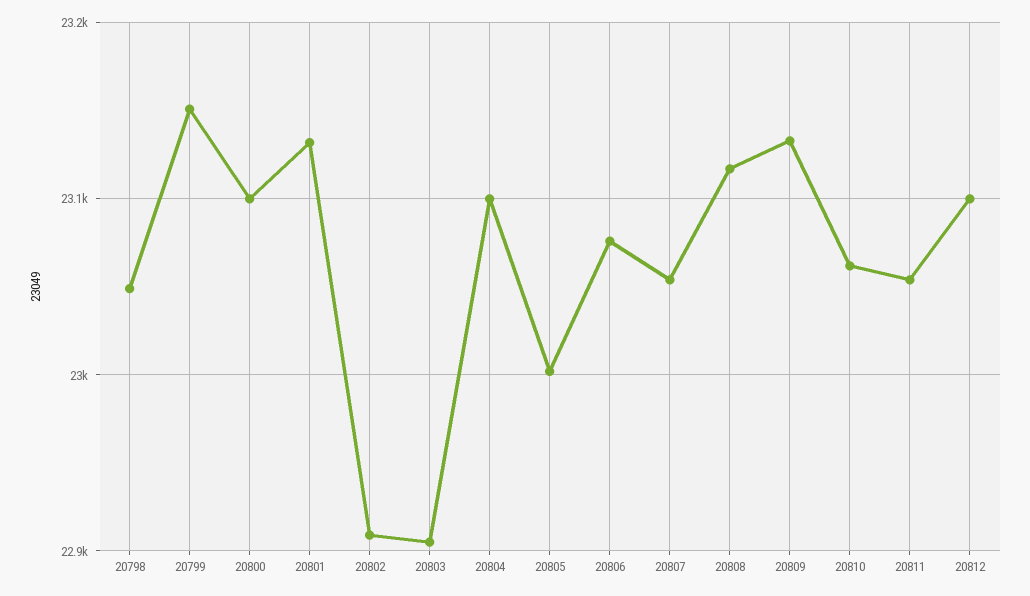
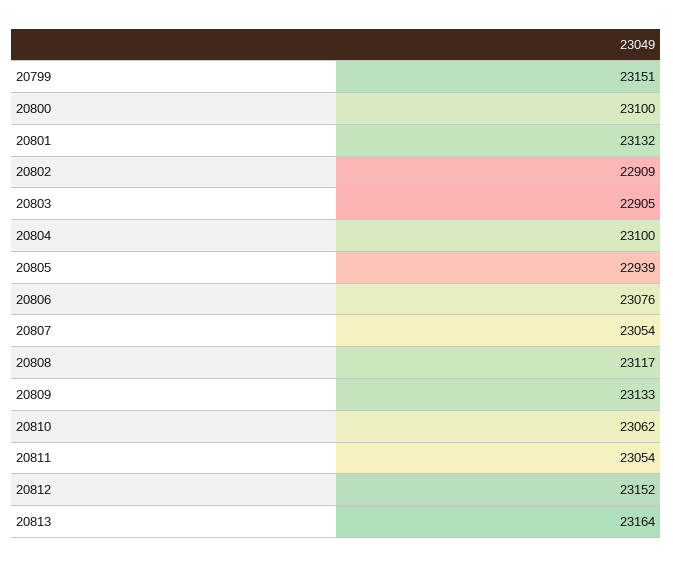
20798: 23050 -> none
20805: 23000 -> 22939
20812: 23100 -> 23152
20813: none -> 23164

